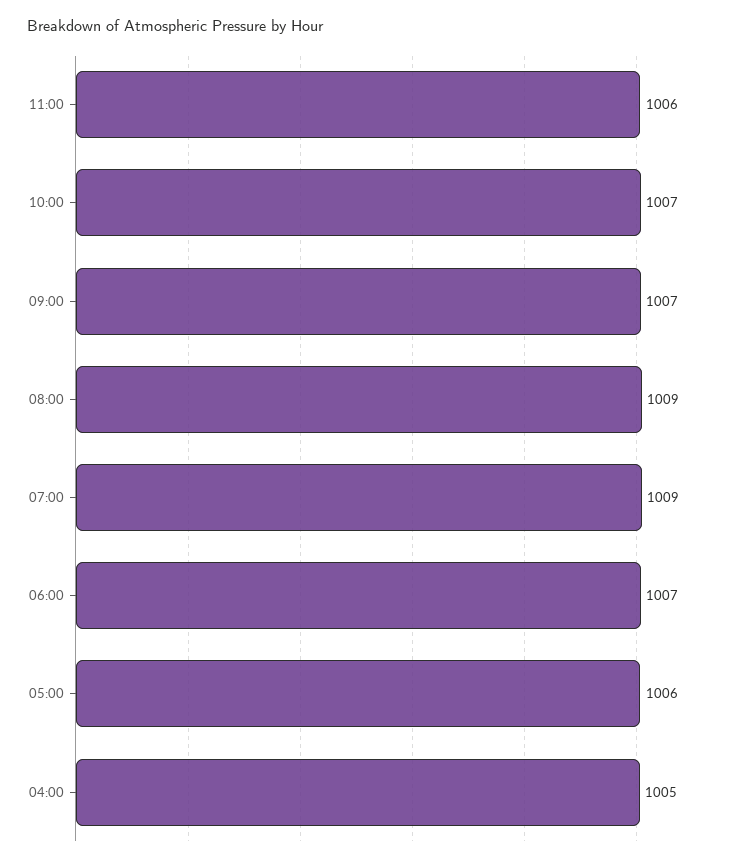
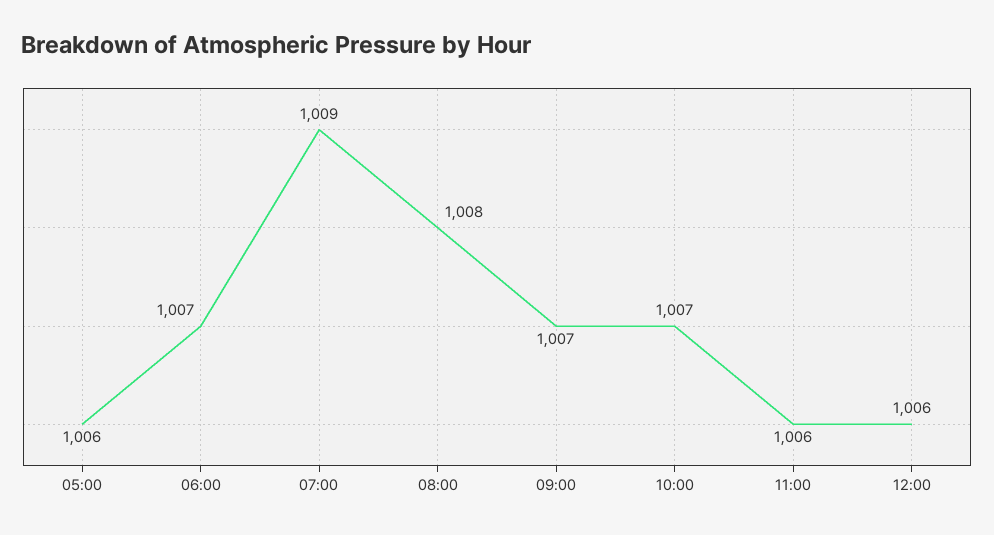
08:00: 1009 -> 1008
04:00: 1005 -> none
12:00: none -> 1006

